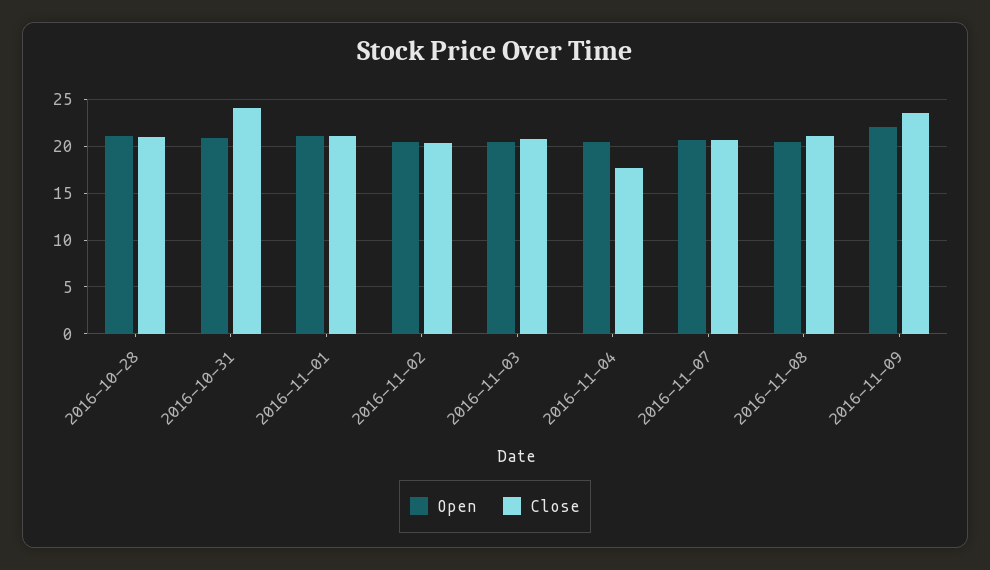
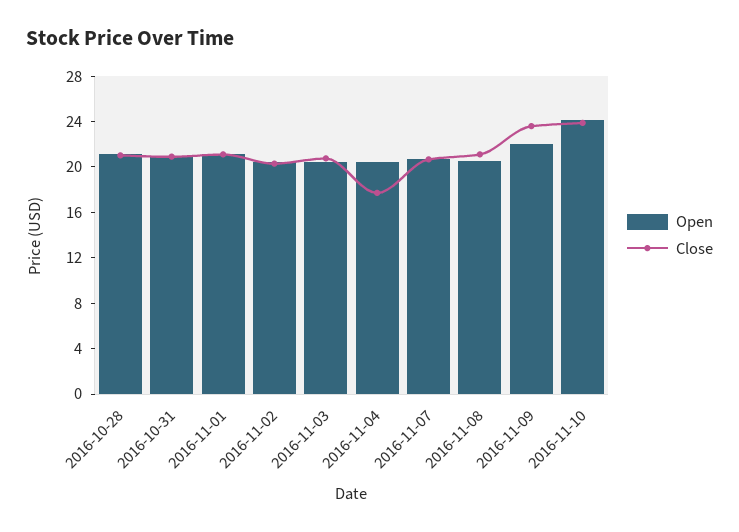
Close, 2016-10-31: 24 -> 21
Open, 2016-11-10: none -> 24
Close, 2016-11-10: none -> 24

